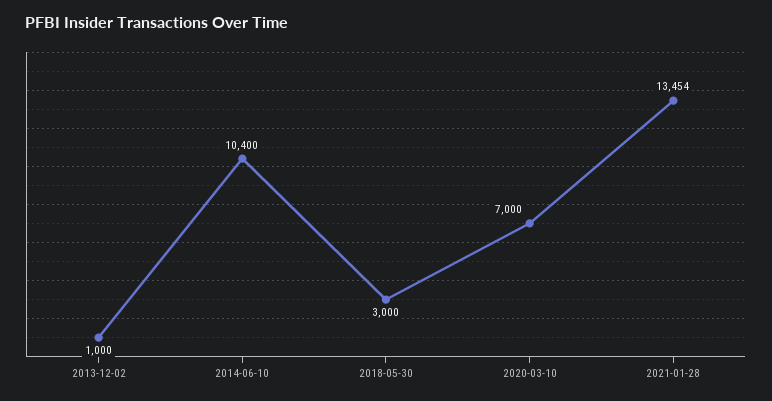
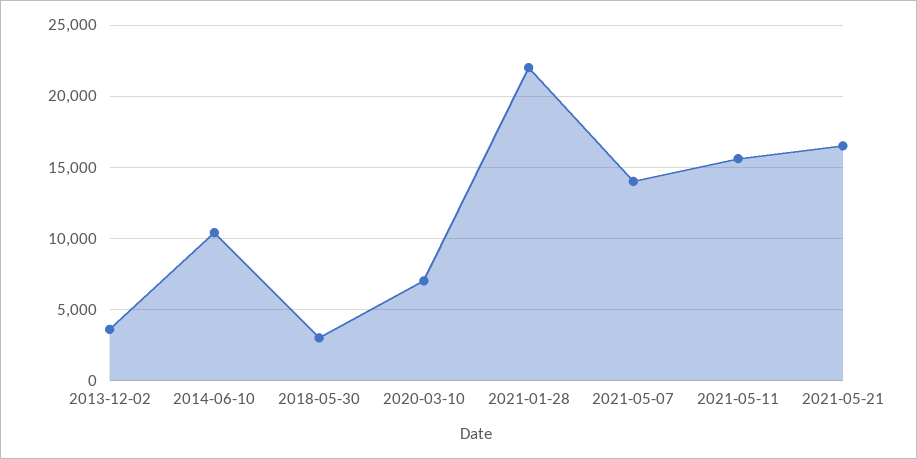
2013-12-02: 1000 -> 3500
2021-01-28: 13454 -> 22000
2021-05-07: none -> 14000
2021-05-11: none -> 15500
2021-05-21: none -> 16500

